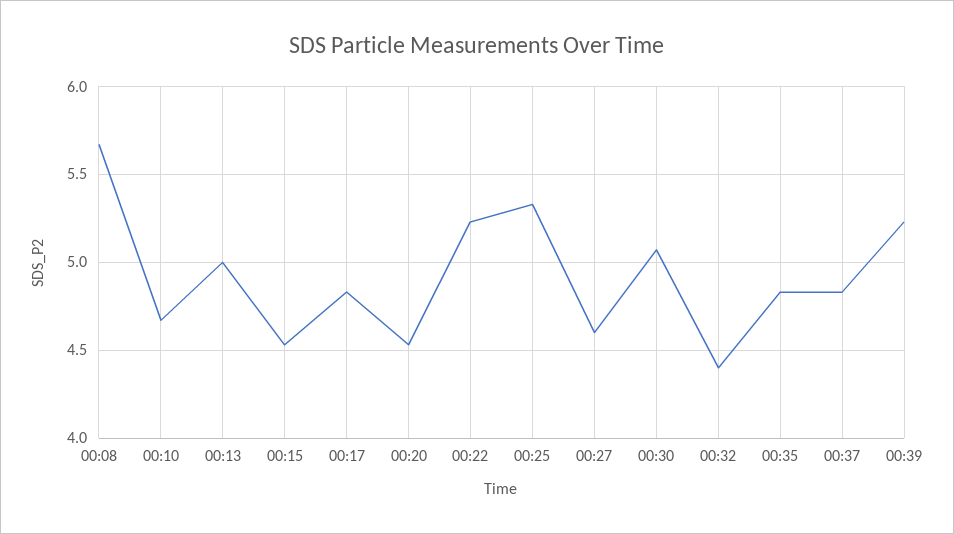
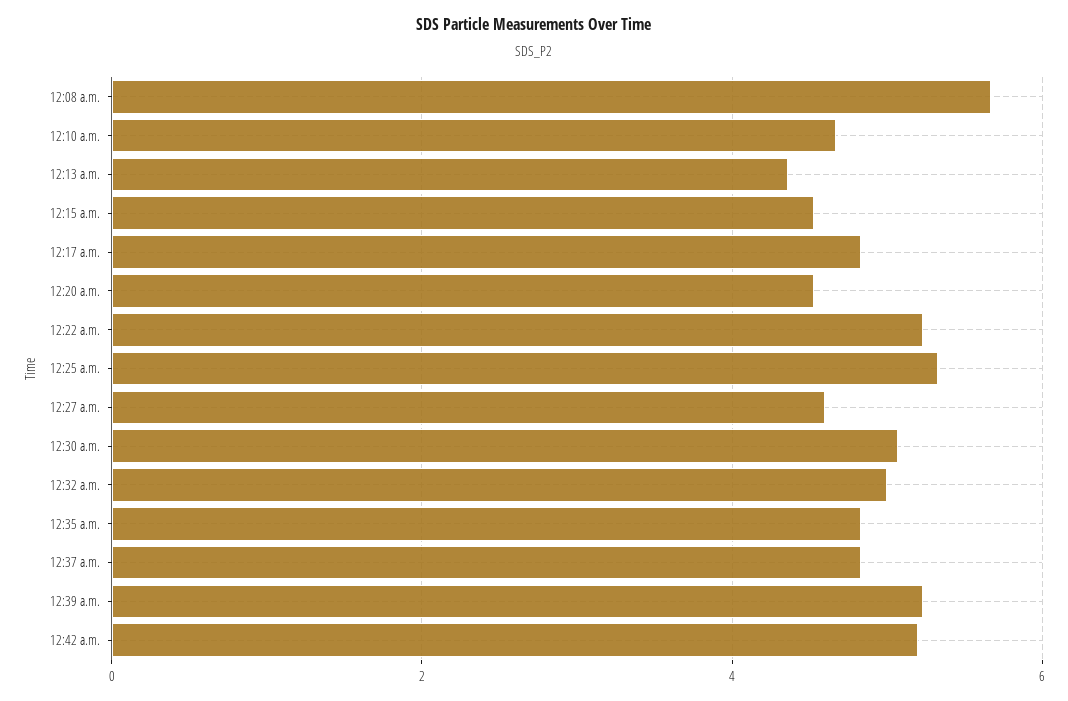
00:13: 5 -> 4.4
00:32: 4.4 -> 5
12:42 a.m.: none -> 5.2

